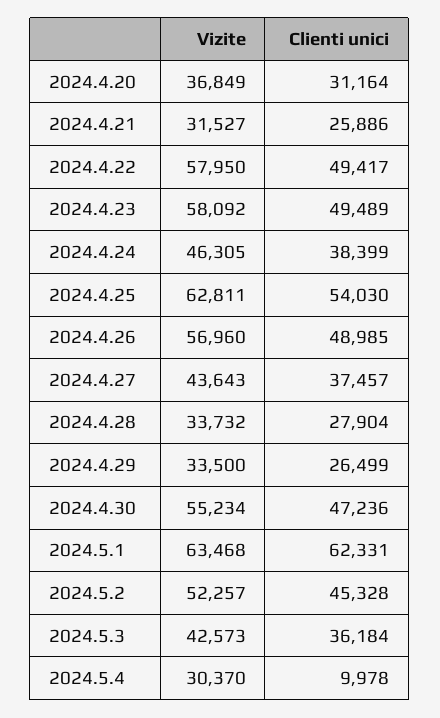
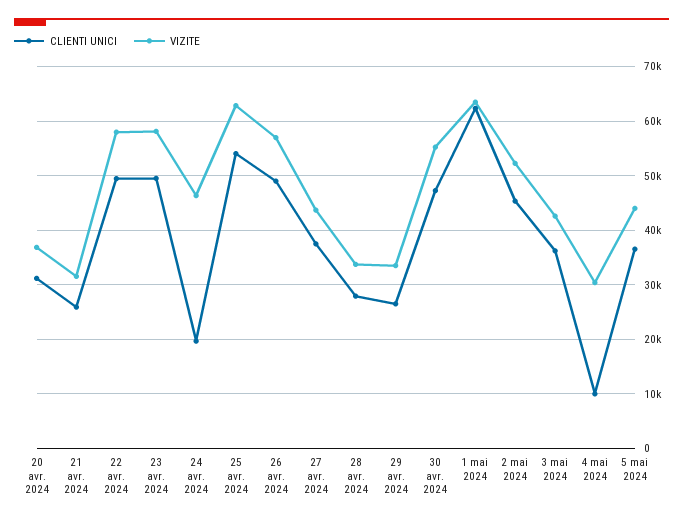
Clienti unici, 2024.4.24: 38399 -> 20000
Clienti unici, 5 mai 2024: none -> 36000
Vizite, 5 mai 2024: none -> 44000

